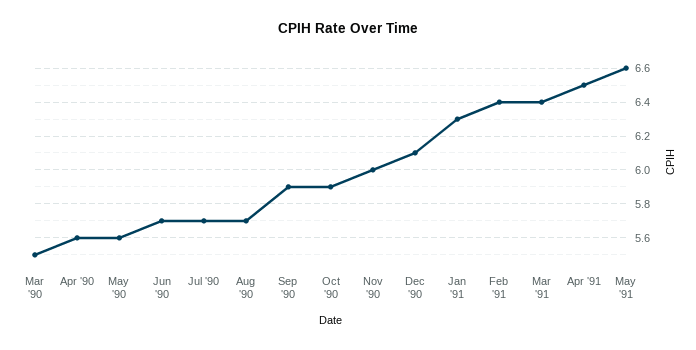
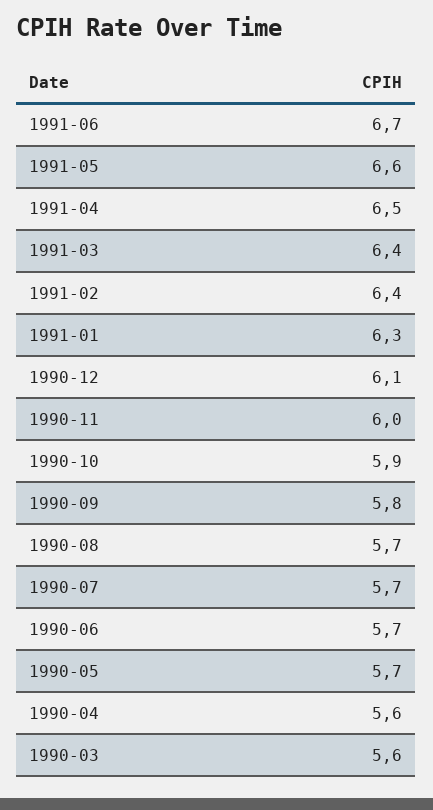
Mar '90: 5.5 -> 5.6
May '90: 5.6 -> 5.7
Sep '90: 5.9 -> 5.8
1991-06: none -> 6.7

